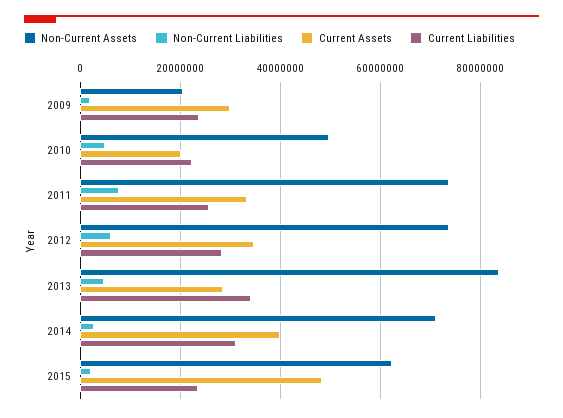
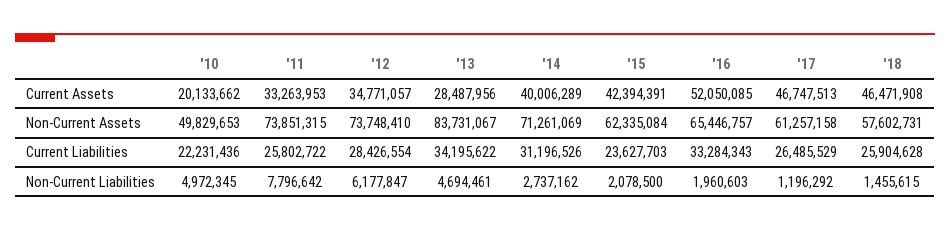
Non-Current Assets, 2009: 20000000 -> none
Non-Current Liabilities, 2009: 2000000 -> none
Current Assets, 2009: 30000000 -> none
Current Liabilities, 2009: 24000000 -> none
Current Assets, 2015: 48000000 -> 42394391
Current Assets, '16: none -> 52050085
Current Assets, '17: none -> 46747513
Current Assets, '18: none -> 46471908
Non-Current Assets, '16: none -> 65446757
Non-Current Assets, '17: none -> 61257158
Non-Current Assets, '18: none -> 57602731
Current Liabilities, '16: none -> 33284343
Current Liabilities, '17: none -> 26485529
Current Liabilities, '18: none -> 25904628
Non-Current Liabilities, '16: none -> 1960603
Non-Current Liabilities, '17: none -> 1196292
Non-Current Liabilities, '18: none -> 1455615

